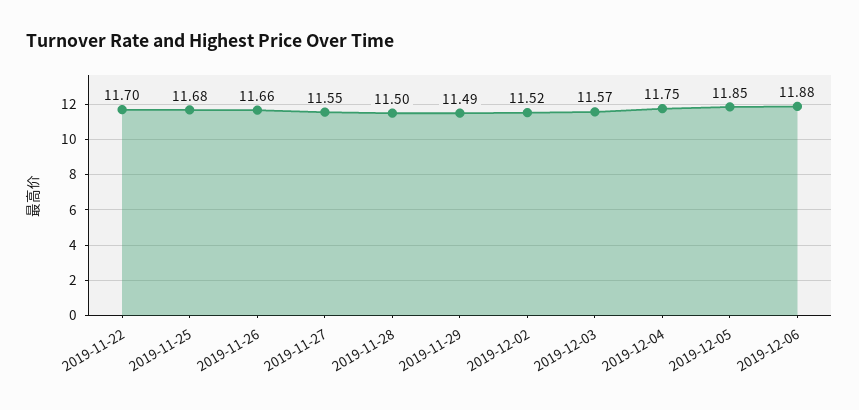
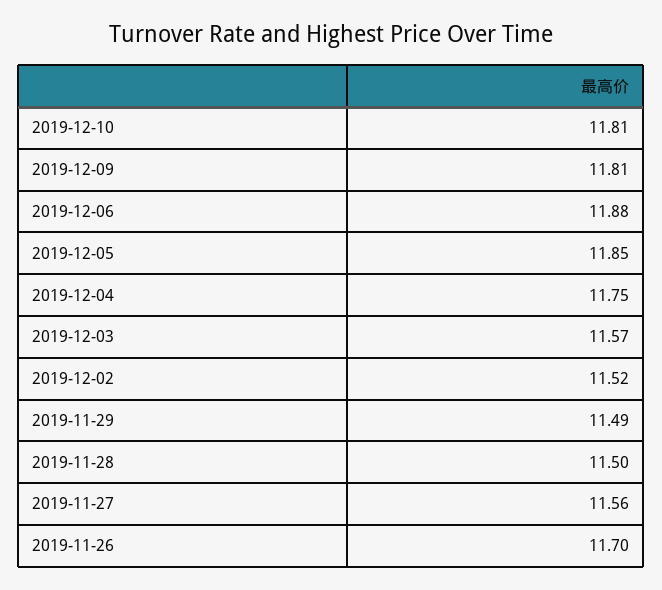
2019-11-22: 11.7 -> none
2019-11-25: 11.68 -> none
2019-11-26: 11.66 -> 11.7
2019-11-27: 11.55 -> 11.56
2019-12-10: none -> 11.81
2019-12-09: none -> 11.81

